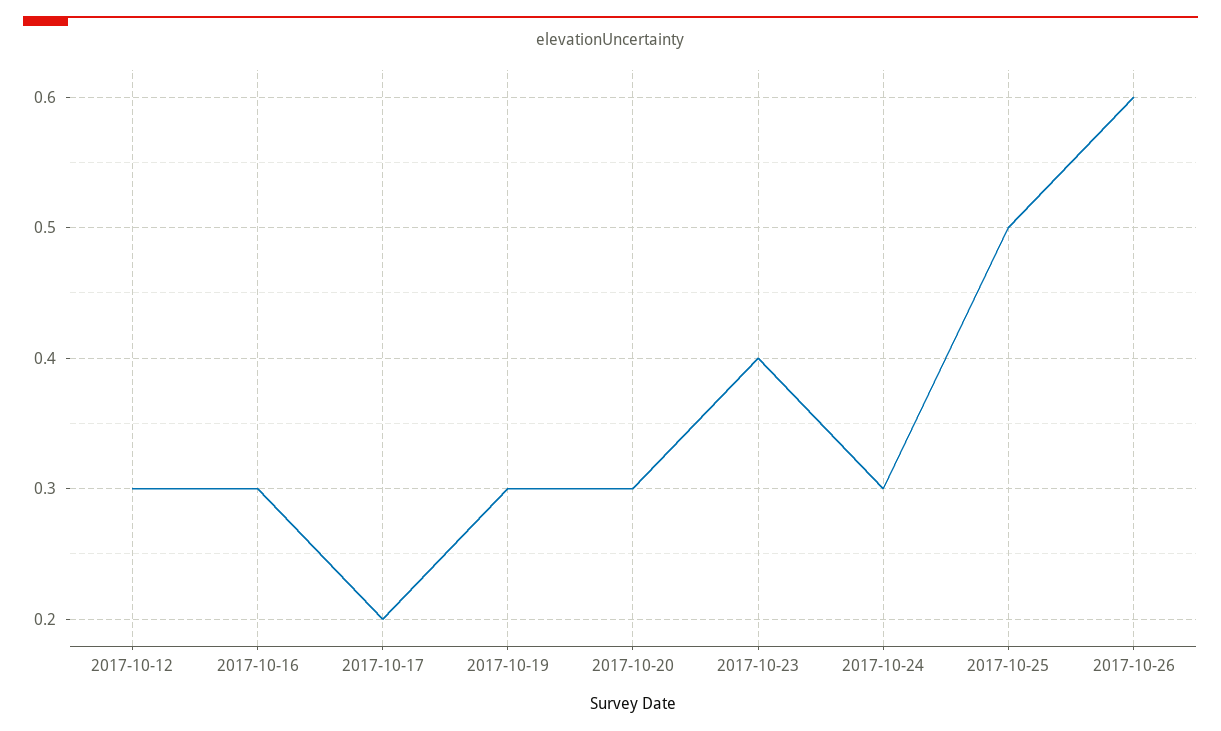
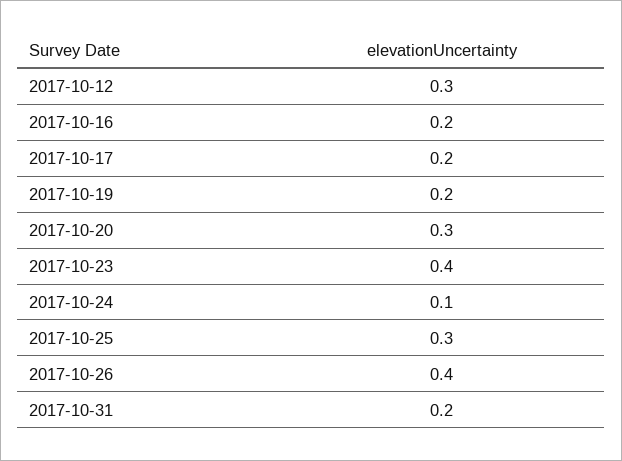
2017-10-16: 0.3 -> 0.2
2017-10-19: 0.3 -> 0.2
2017-10-24: 0.3 -> 0.1
2017-10-25: 0.5 -> 0.3
2017-10-26: 0.6 -> 0.4
2017-10-31: none -> 0.2

